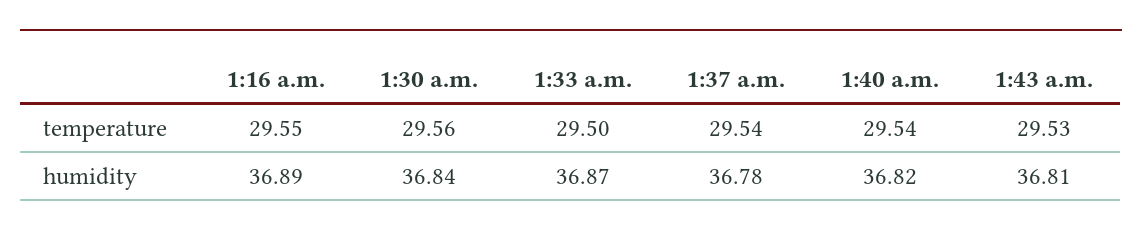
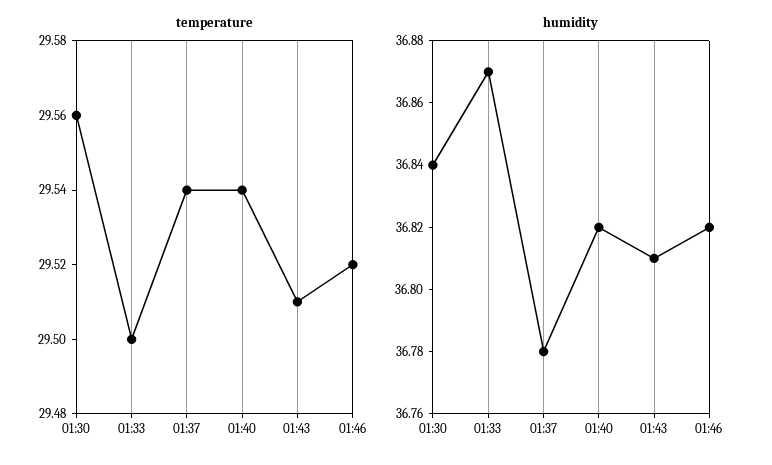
temperature, 1:16 a.m.: 29.55 -> none
temperature, 1:43 a.m.: 29.53 -> 29.51
humidity, 1:16 a.m.: 36.89 -> none
temperature, 01:46: none -> 29.52
humidity, 01:46: none -> 36.82

